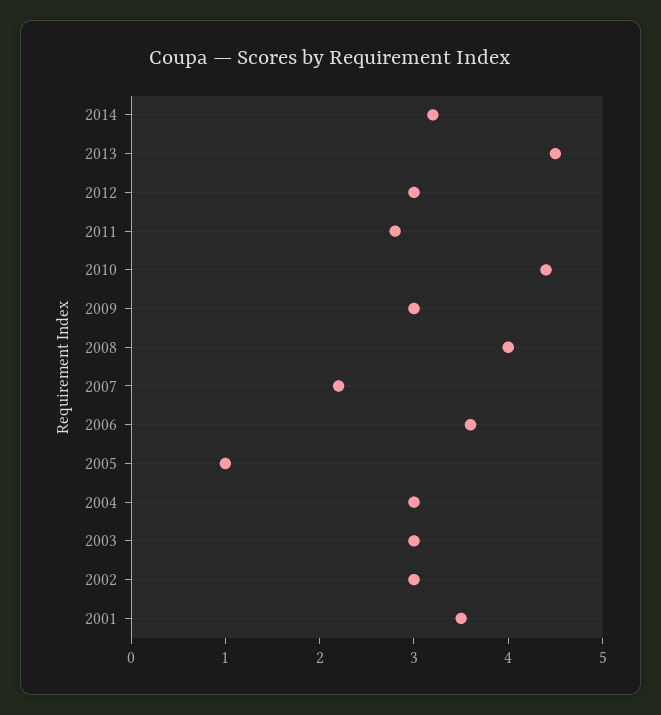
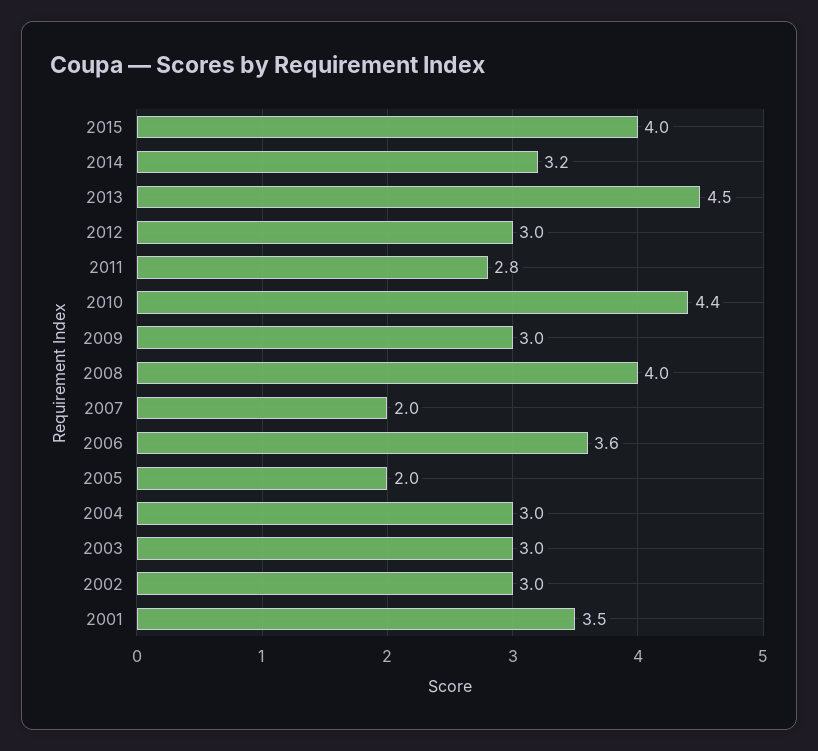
2007: 2.2 -> 2
2005: 1 -> 2
2015: none -> 4

